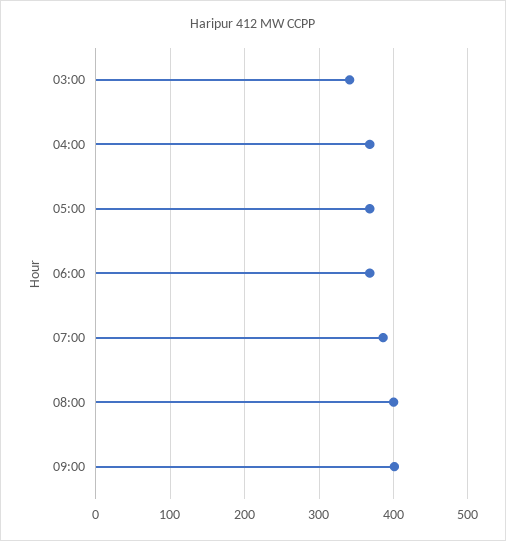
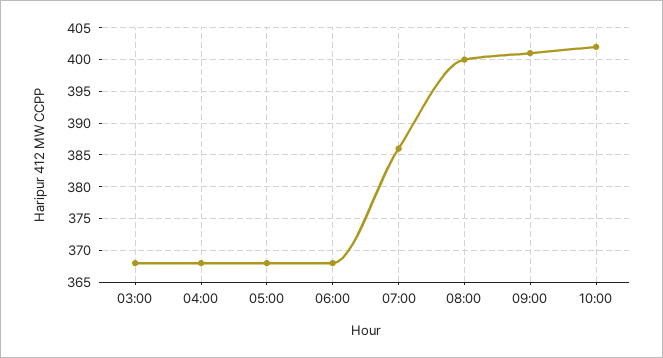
03:00: 340 -> 368
10:00: none -> 402

